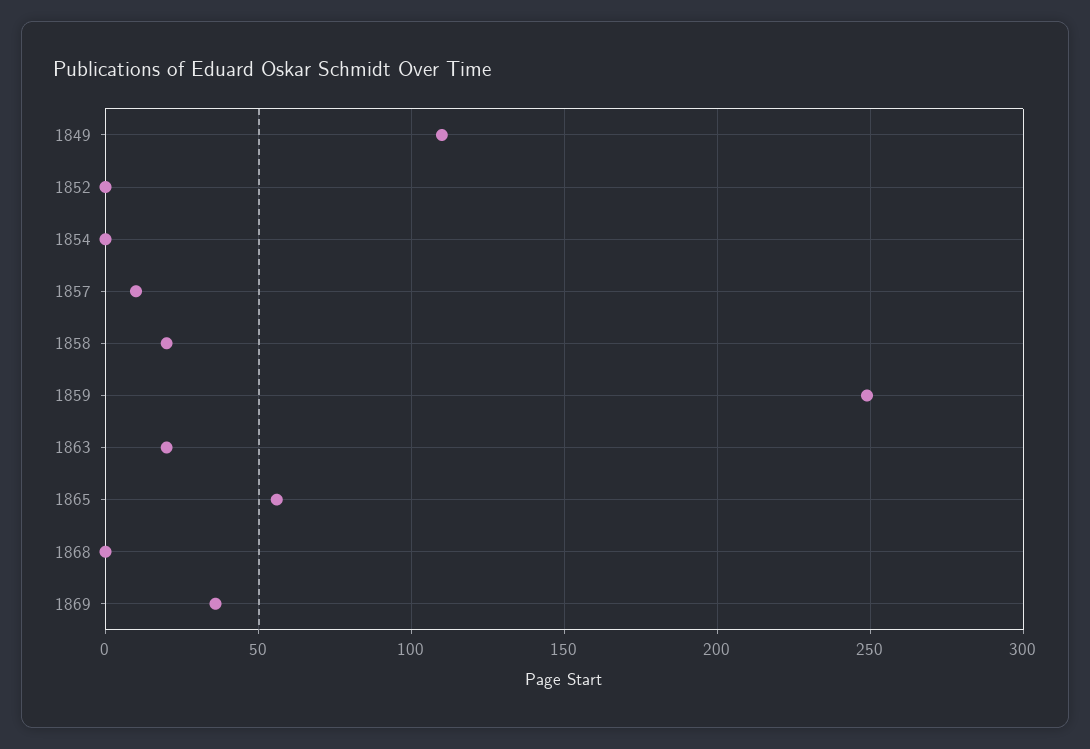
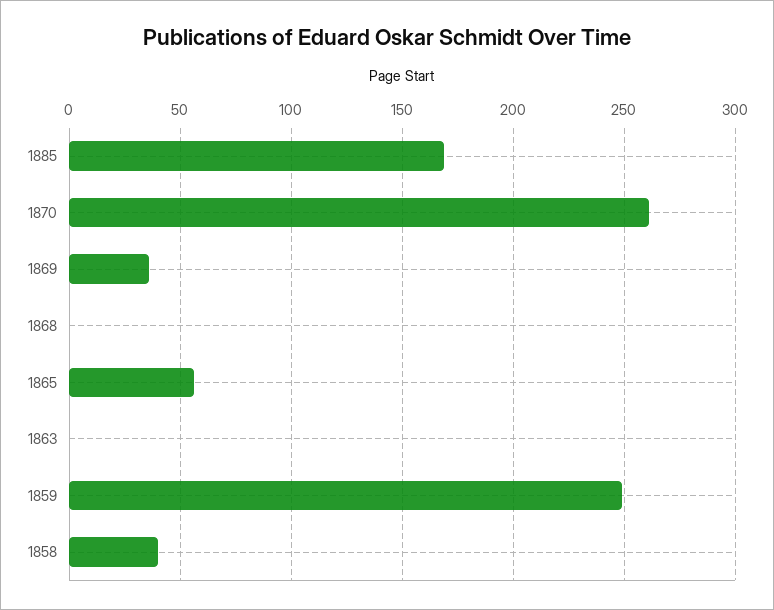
1849: 110 -> none
1852: 0 -> none
1854: 0 -> none
1857: 10 -> none
1858: 20 -> 40
1863: 20 -> 0
1885: none -> 170
1870: none -> 260

